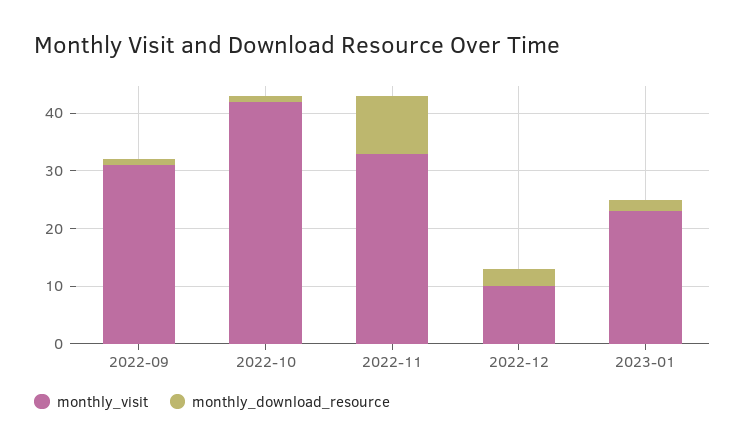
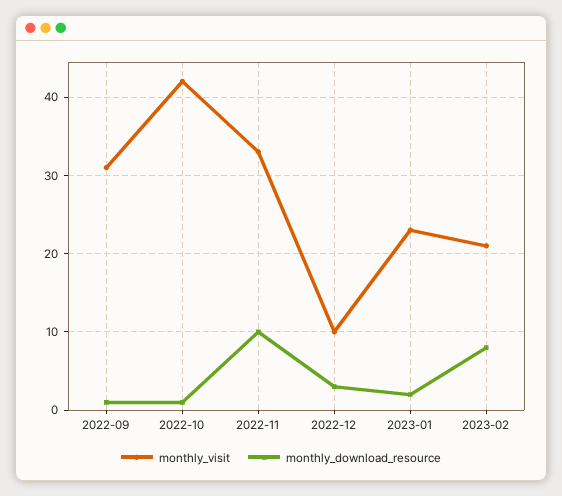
monthly_visit, 2023-02: none -> 21
monthly_download_resource, 2023-02: none -> 8

